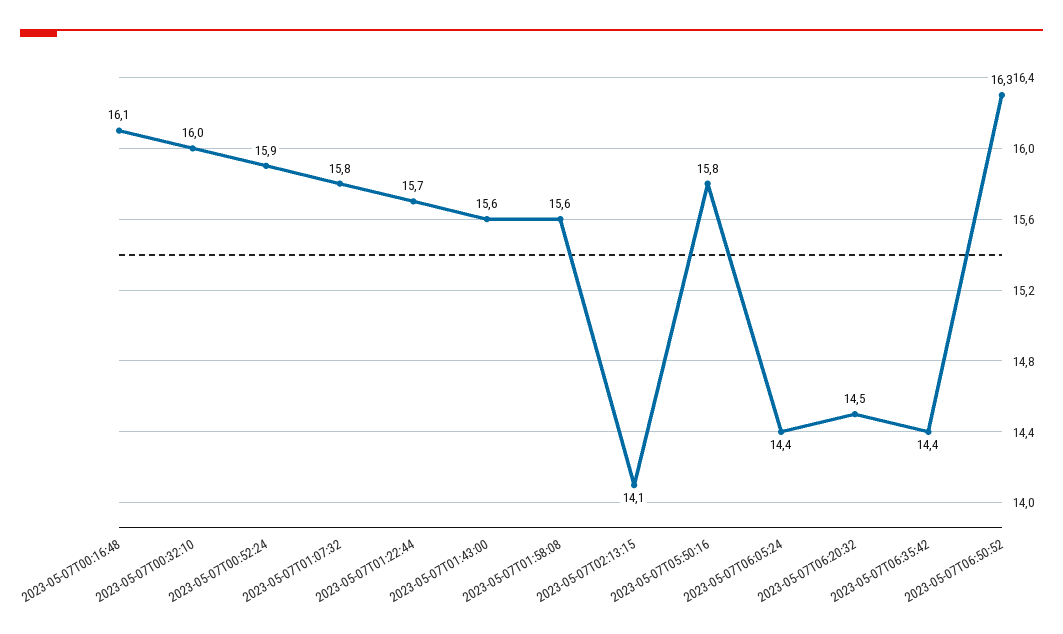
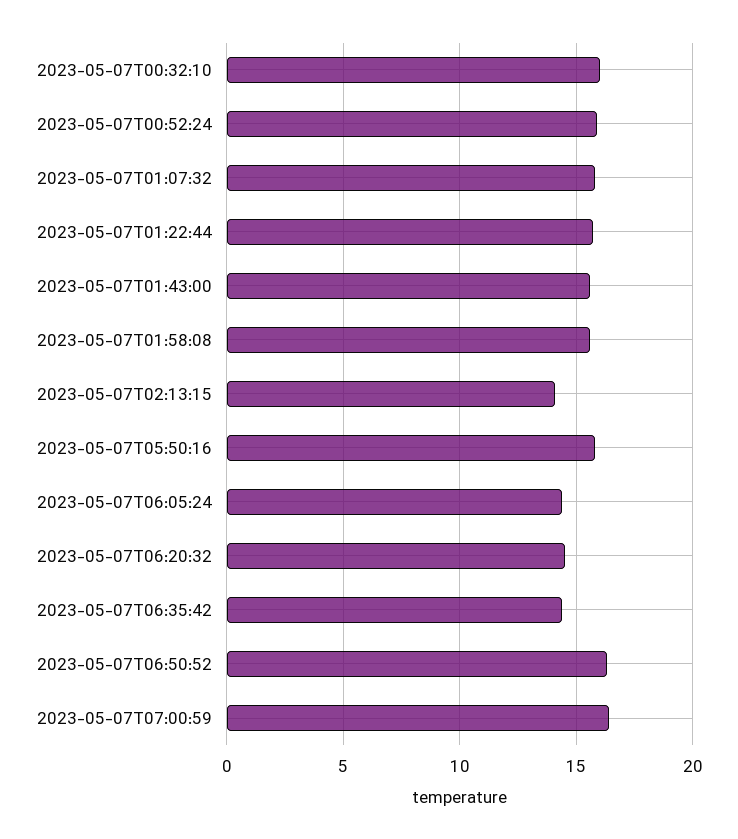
2023-05-07T00:16:48: 16.1 -> none
2023-05-07T07:00:59: none -> 16.5

